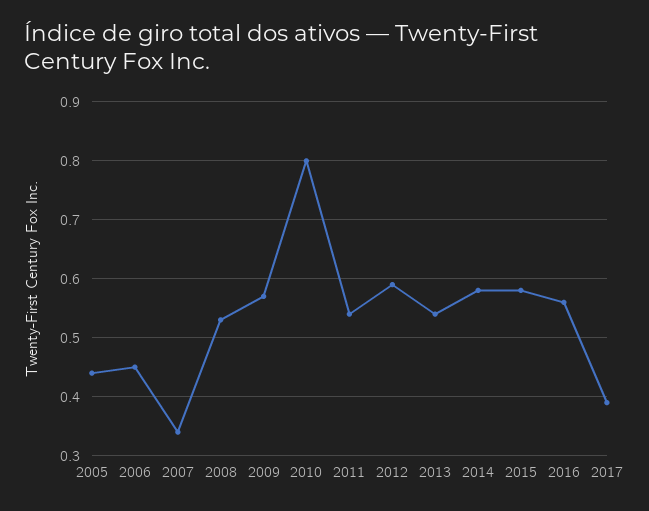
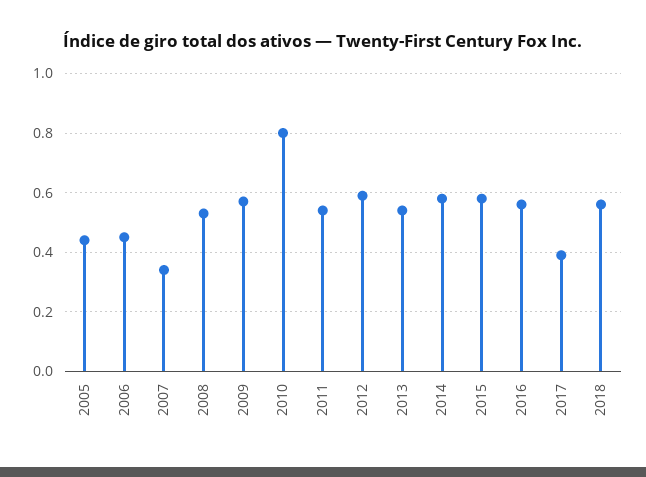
2018: none -> 0.55

